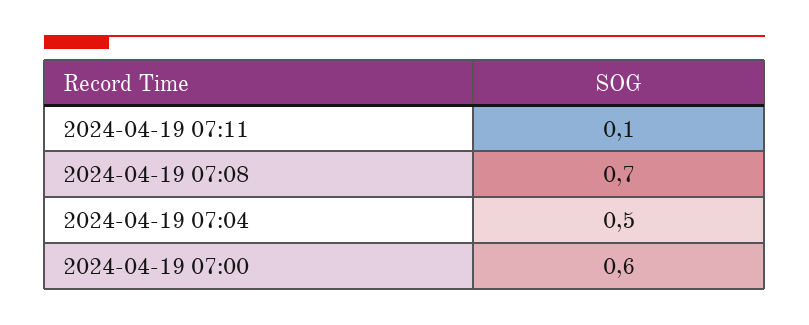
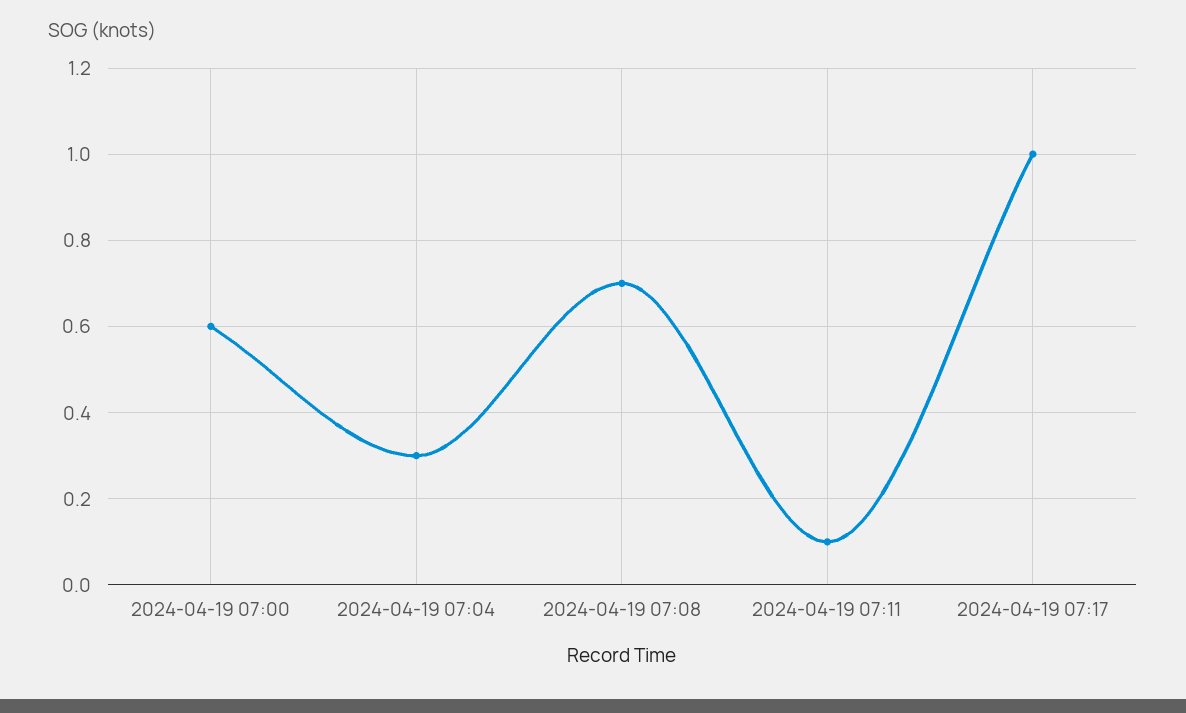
2024-04-19 07:04: 0.5 -> 0.3
2024-04-19 07:17: none -> 1

